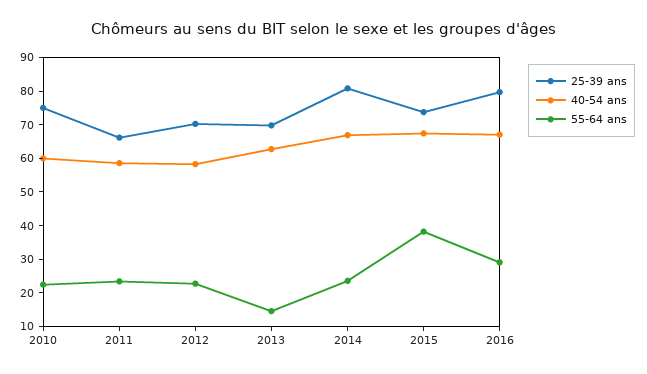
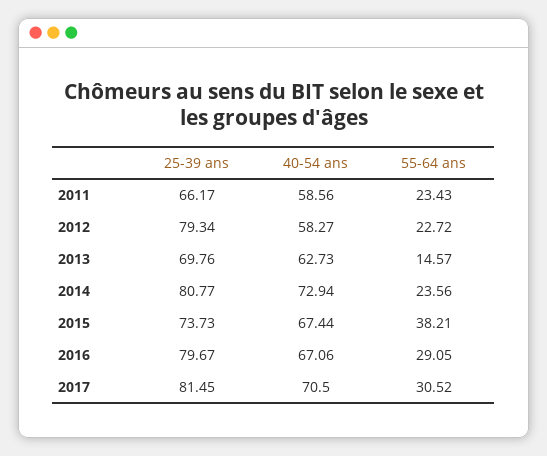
25-39 ans, 2010: 75 -> none
40-54 ans, 2010: 60 -> none
55-64 ans, 2010: 22.5 -> none
25-39 ans, 2012: 70 -> 79.34
40-54 ans, 2014: 67.5 -> 72.94
25-39 ans, 2017: none -> 81.45
40-54 ans, 2017: none -> 70.5
55-64 ans, 2017: none -> 30.52

